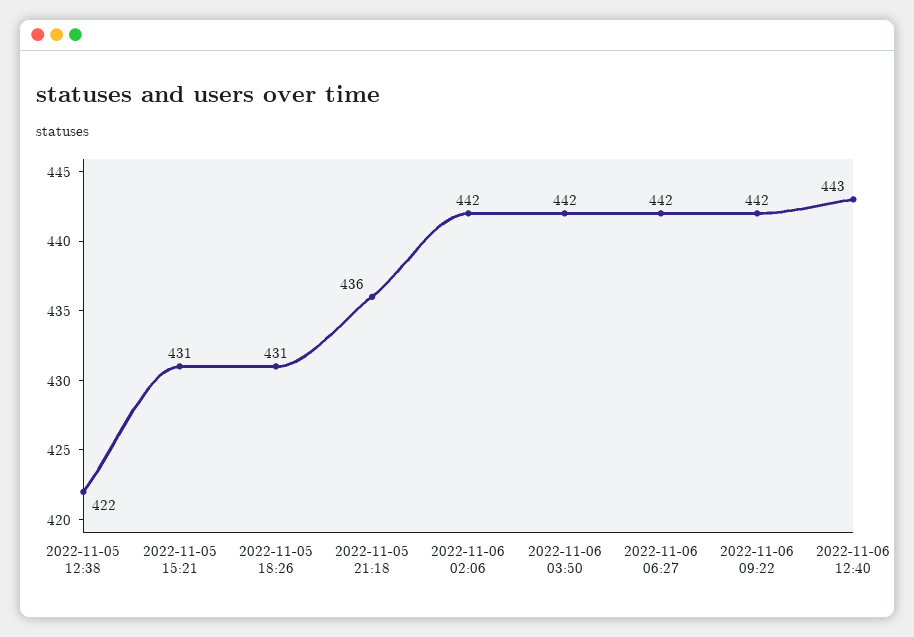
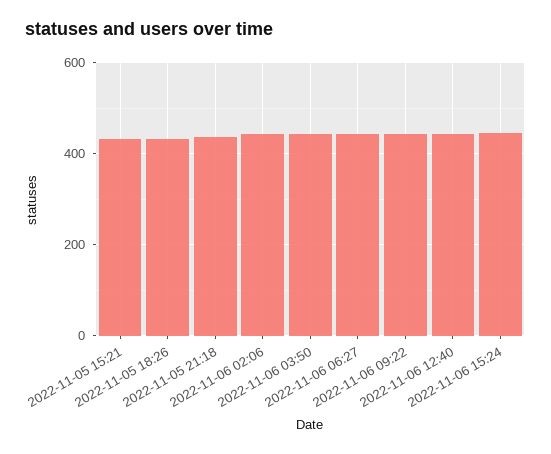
2022-11-05 12:38: 422 -> none
2022-11-06 15:24: none -> 440

